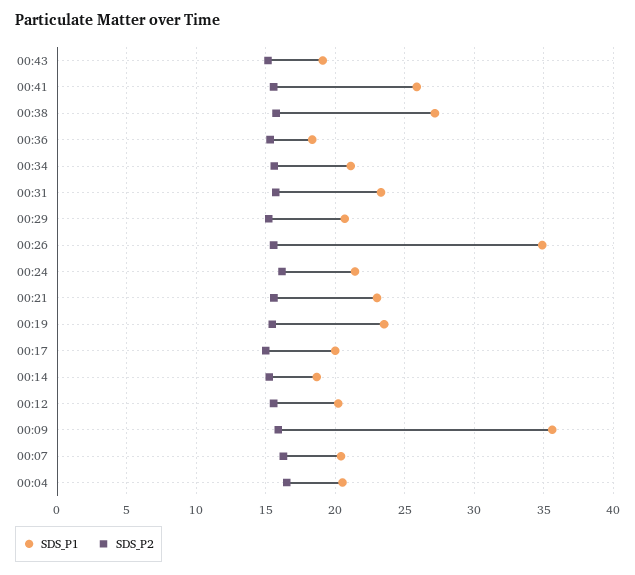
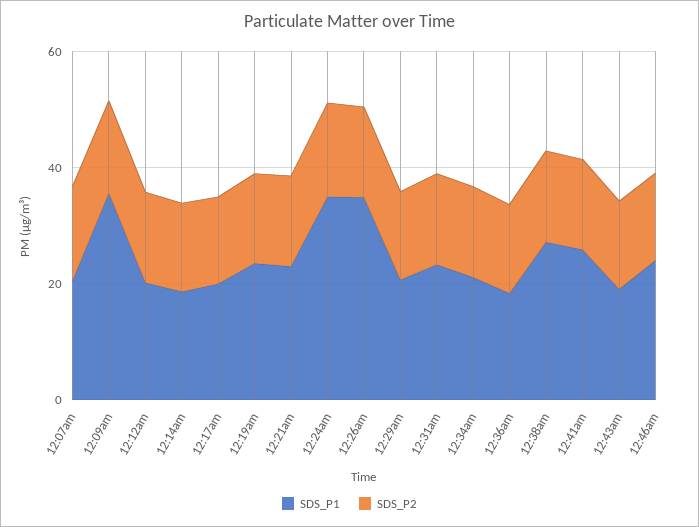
SDS_P1, 00:24: 21.5 -> 35
SDS_P1, 00:04: 20.5 -> none
SDS_P2, 00:04: 16.5 -> none
SDS_P1, 12:46am: none -> 25
SDS_P2, 12:46am: none -> 15

